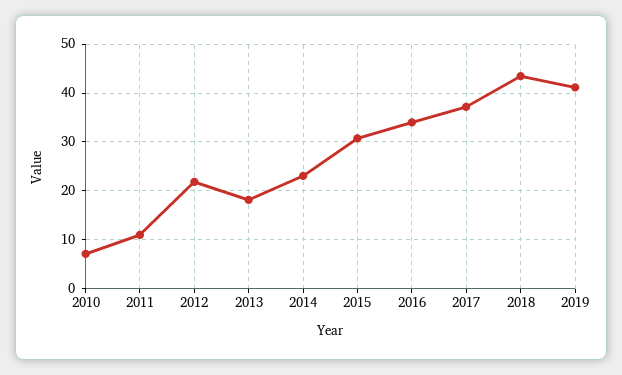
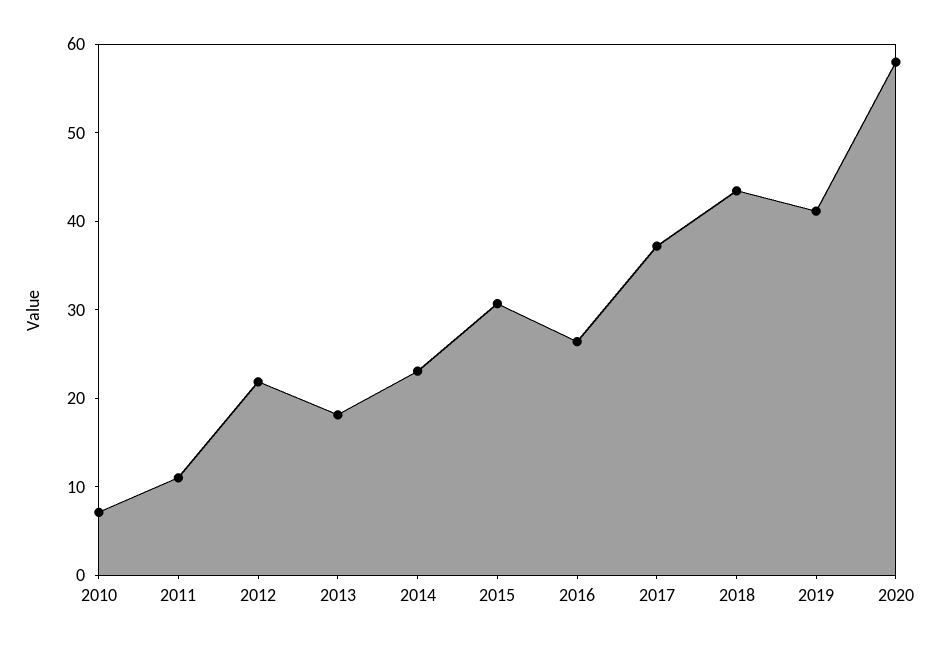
2016: 34 -> 26
2020: none -> 58

